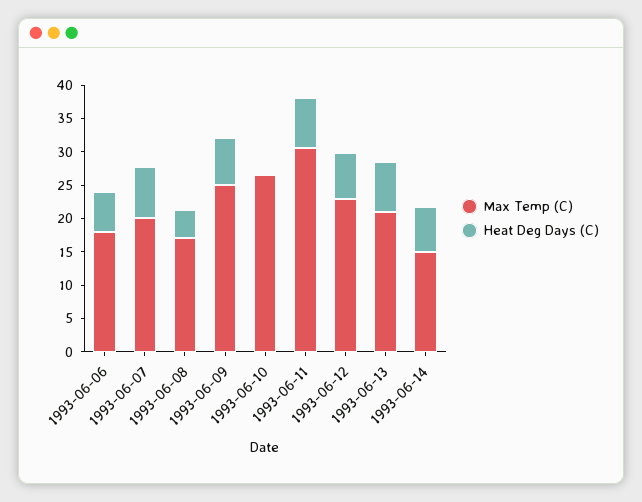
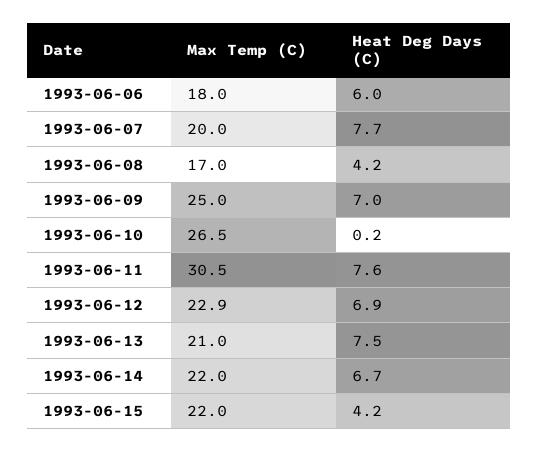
Max Temp (C), 1993-06-14: 15 -> 22
Max Temp (C), 1993-06-15: none -> 22
Heat Deg Days (C), 1993-06-15: none -> 4.2

